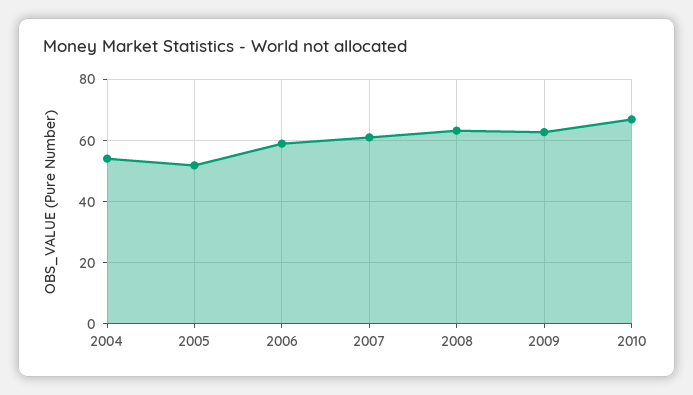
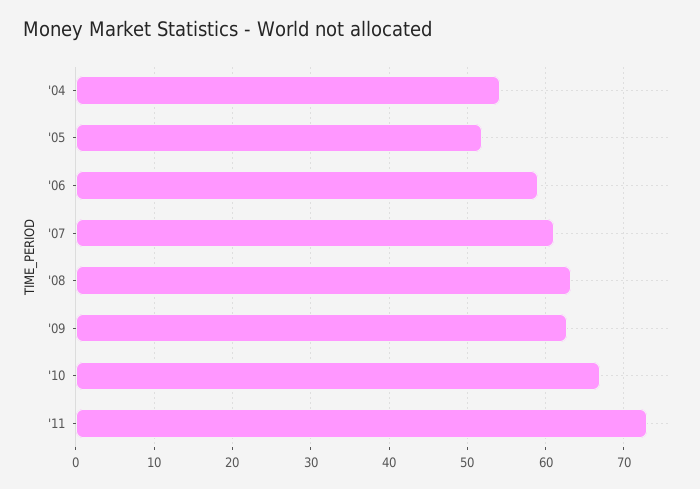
'11: none -> 73

